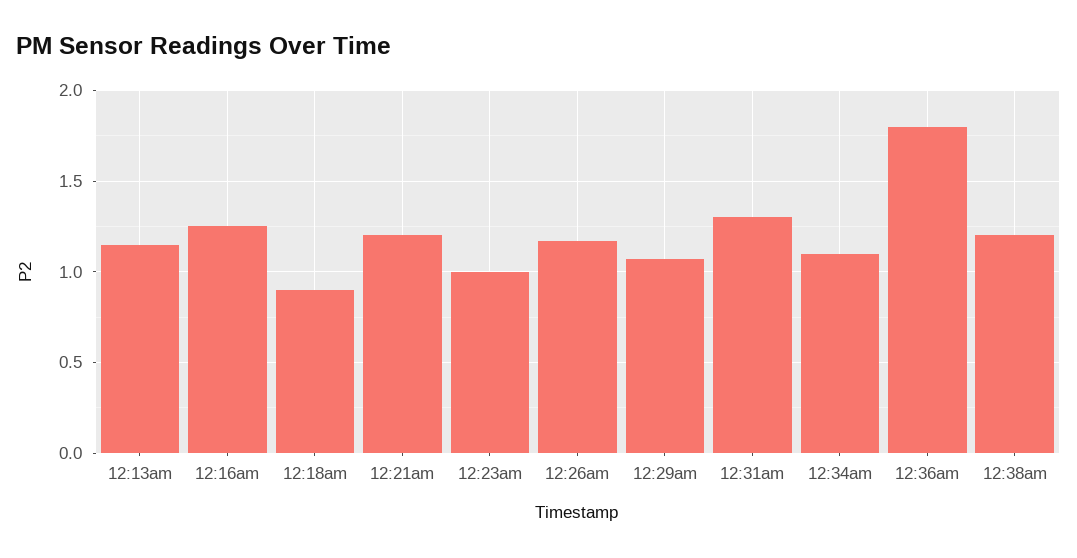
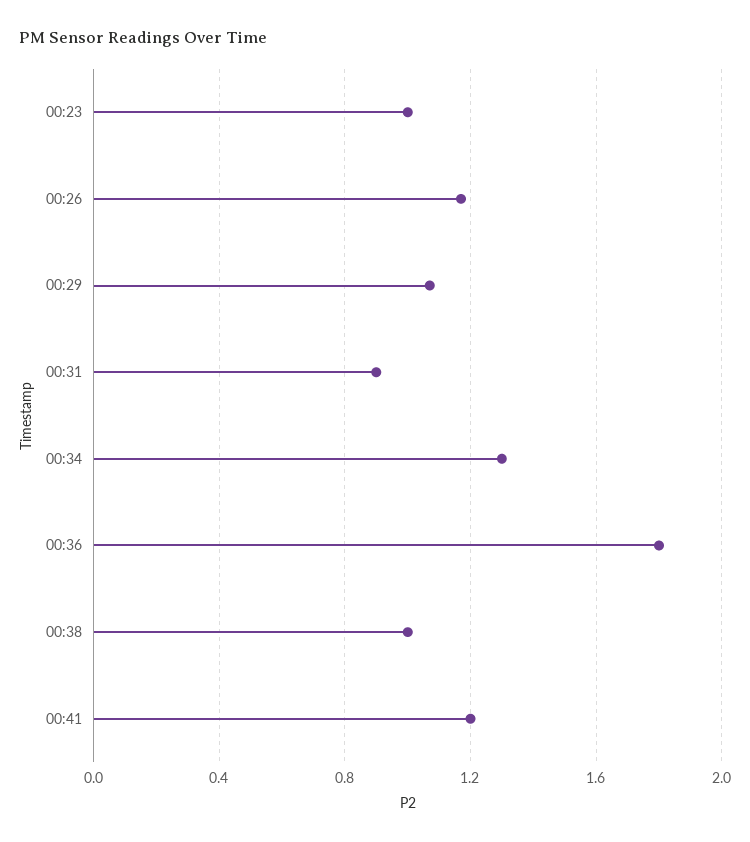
12:13am: 1.15 -> none
12:16am: 1.25 -> none
12:18am: 0.9 -> none
12:21am: 1.2 -> none
12:31am: 1.3 -> 0.9
12:34am: 1.1 -> 1.3
12:38am: 1.2 -> 1
00:41: none -> 1.2

